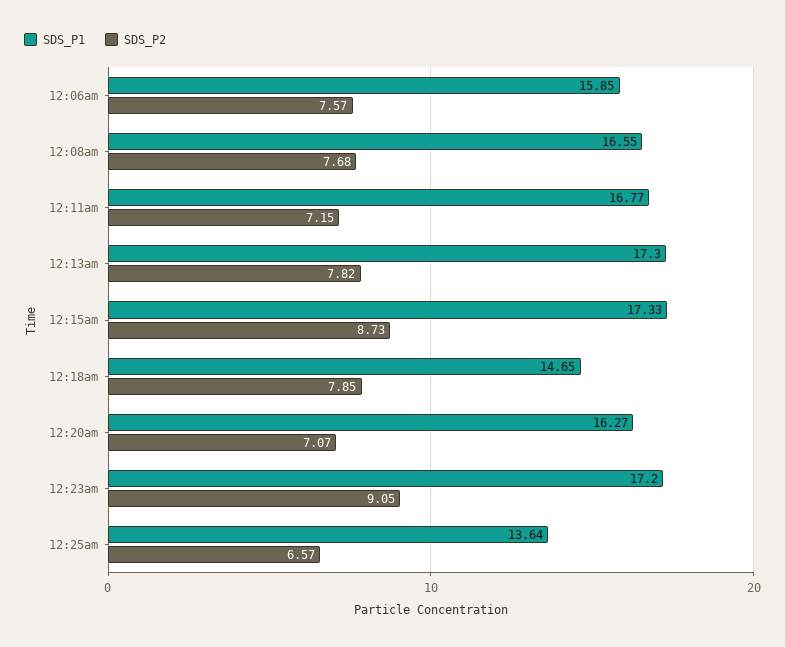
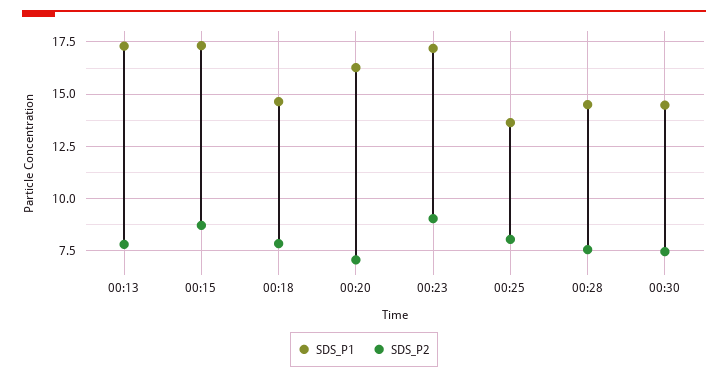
SDS_P1, 12:06am: 15.85 -> none
SDS_P2, 12:06am: 7.57 -> none
SDS_P1, 12:08am: 16.55 -> none
SDS_P2, 12:08am: 7.68 -> none
SDS_P1, 12:11am: 16.77 -> none
SDS_P2, 12:11am: 7.15 -> none
SDS_P2, 12:25am: 6.57 -> 8
SDS_P1, 00:28: none -> 14.5
SDS_P2, 00:28: none -> 7.5
SDS_P1, 00:30: none -> 14.5
SDS_P2, 00:30: none -> 7.5

